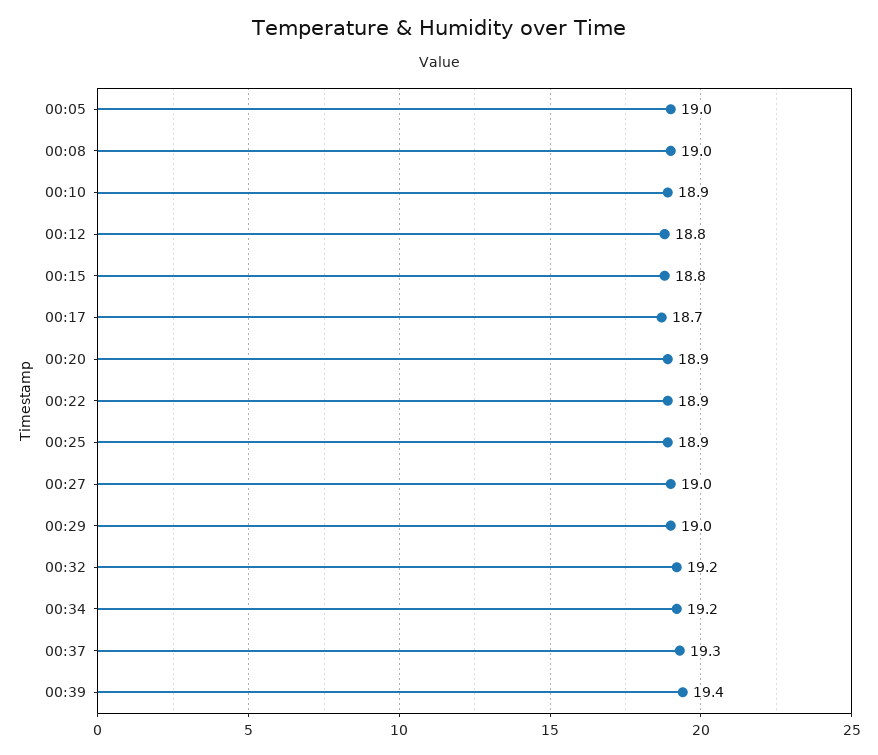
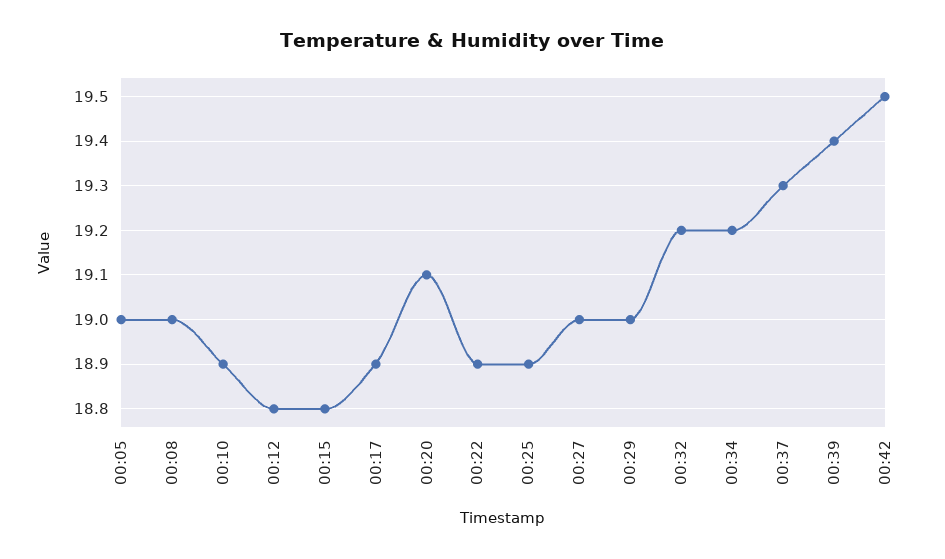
00:17: 18.7 -> 18.9
00:20: 18.9 -> 19.1
00:42: none -> 19.5

